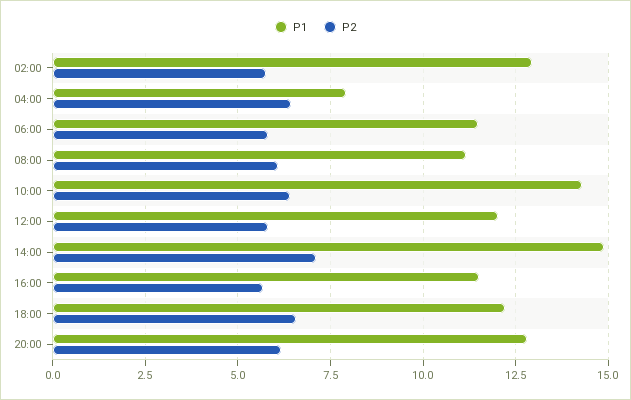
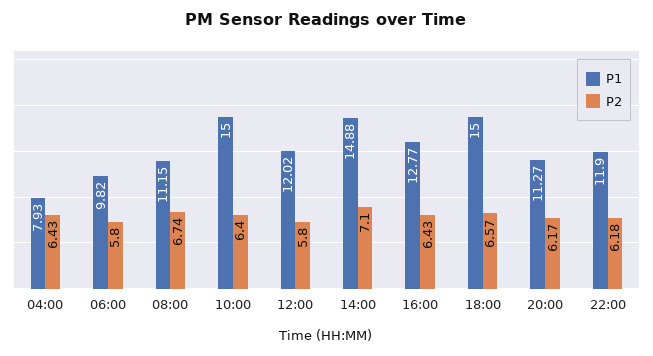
P1, 02:00: 13 -> none
P2, 02:00: 5.75 -> none
P1, 06:00: 11.5 -> 9.82
P2, 08:00: 6 -> 6.74
P1, 10:00: 14.25 -> 15
P1, 16:00: 11.5 -> 12.77
P2, 16:00: 5.75 -> 6.43
P1, 18:00: 12.25 -> 15
P1, 20:00: 12.75 -> 11.27
P1, 22:00: none -> 11.9
P2, 22:00: none -> 6.18

